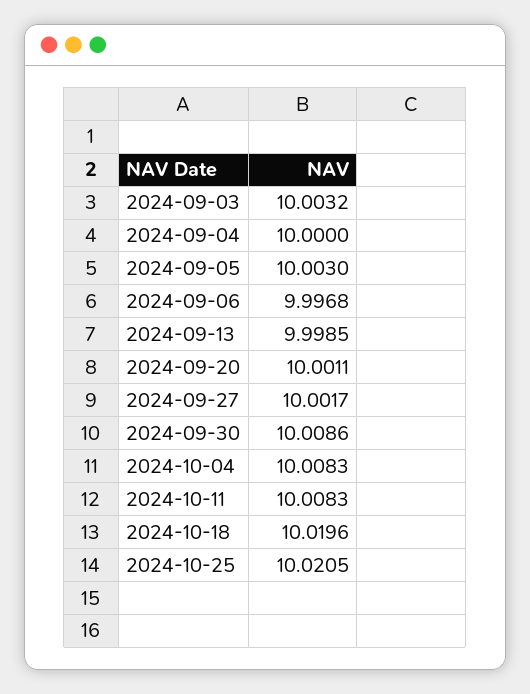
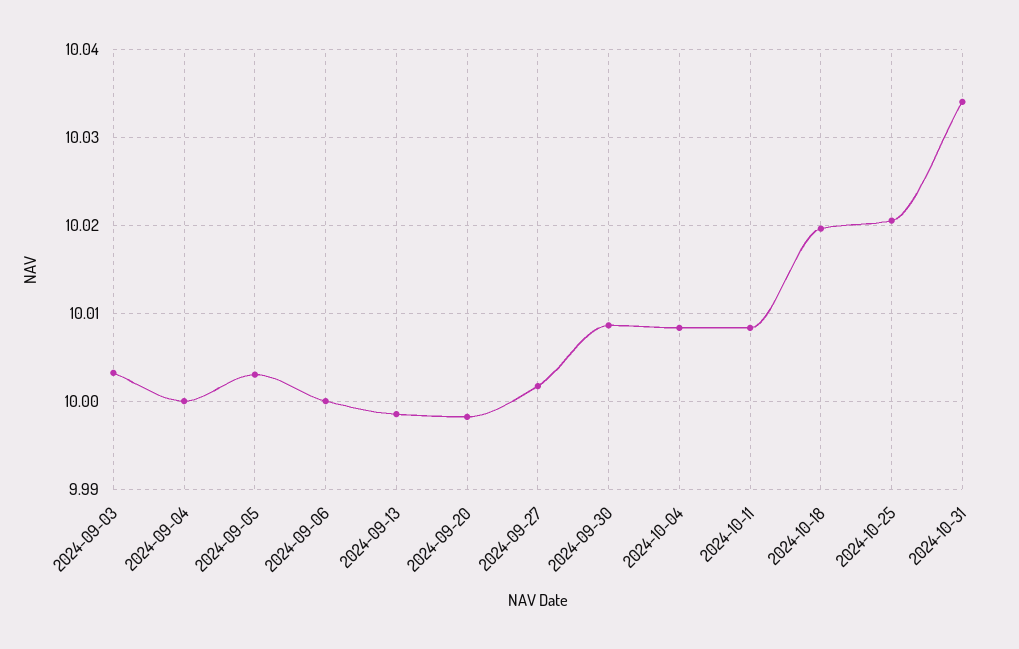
2024-09-06: 9.9968 -> 10
2024-09-20: 10.0011 -> 9.998
2024-10-31: none -> 10.034

